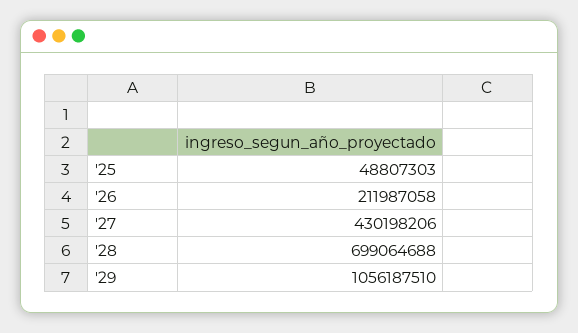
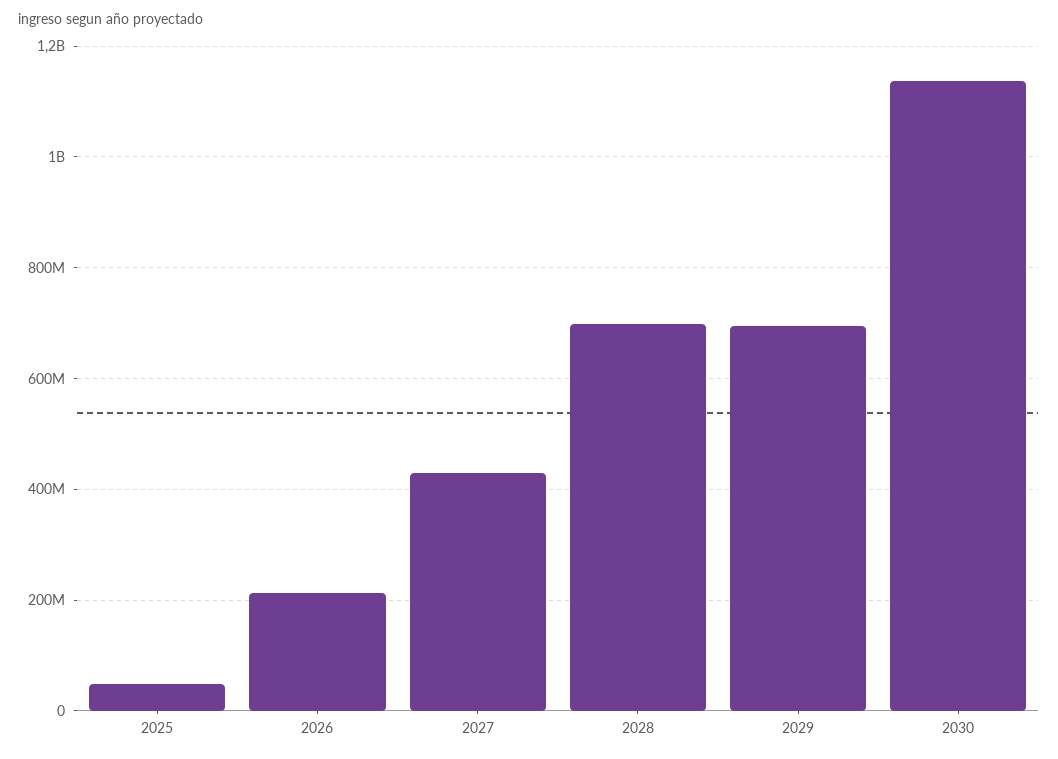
'29: 1056187510 -> 700000000
2030: none -> 1140000000

